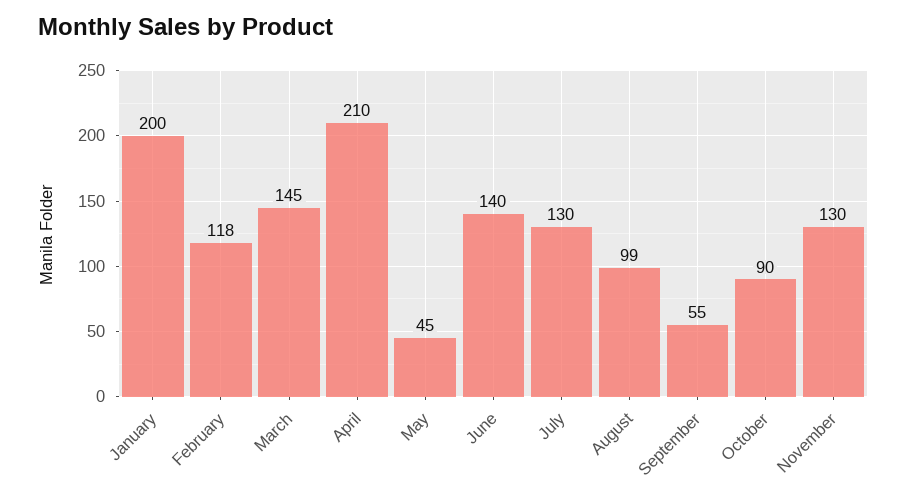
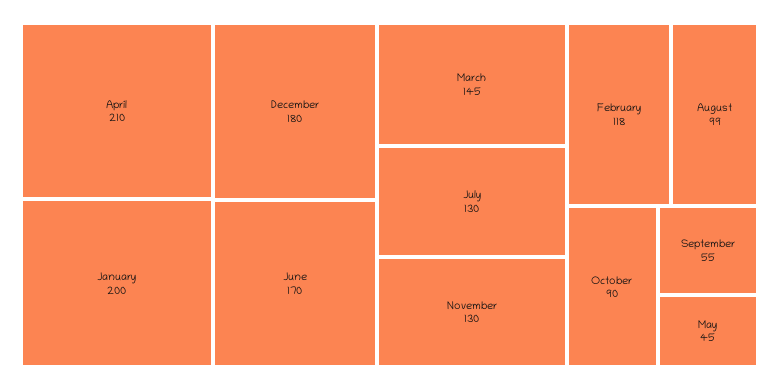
June: 140 -> 170
December: none -> 180

